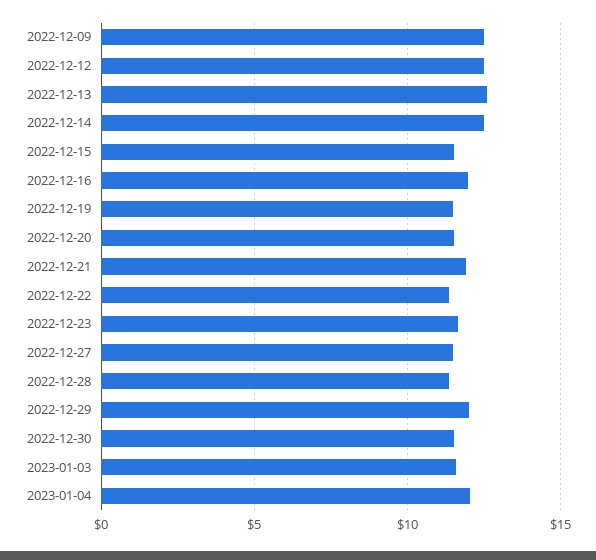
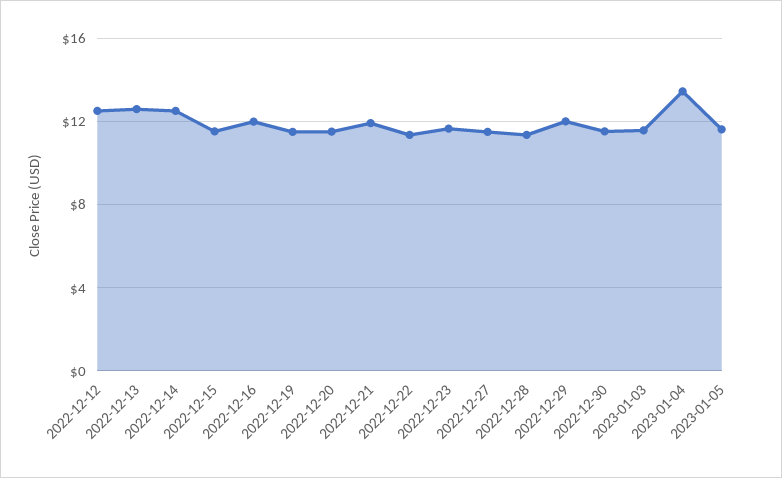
2022-12-09: 12.5 -> none
2023-01-04: 12 -> 13.5
2023-01-05: none -> 11.5

